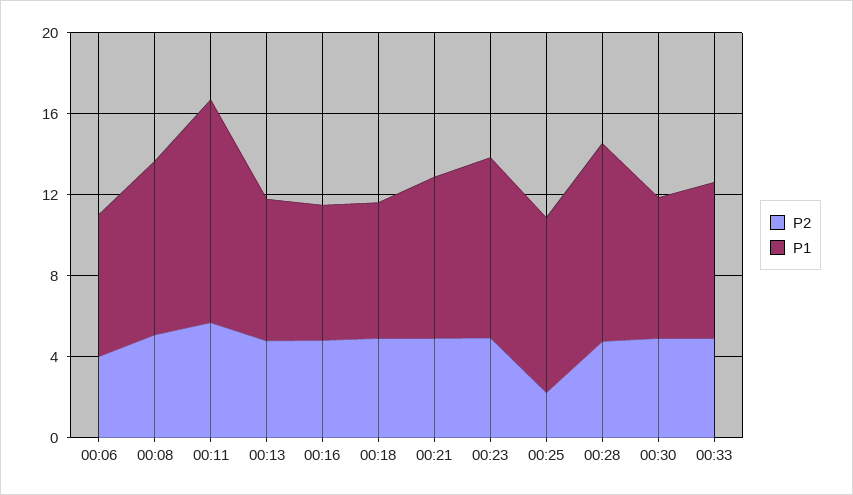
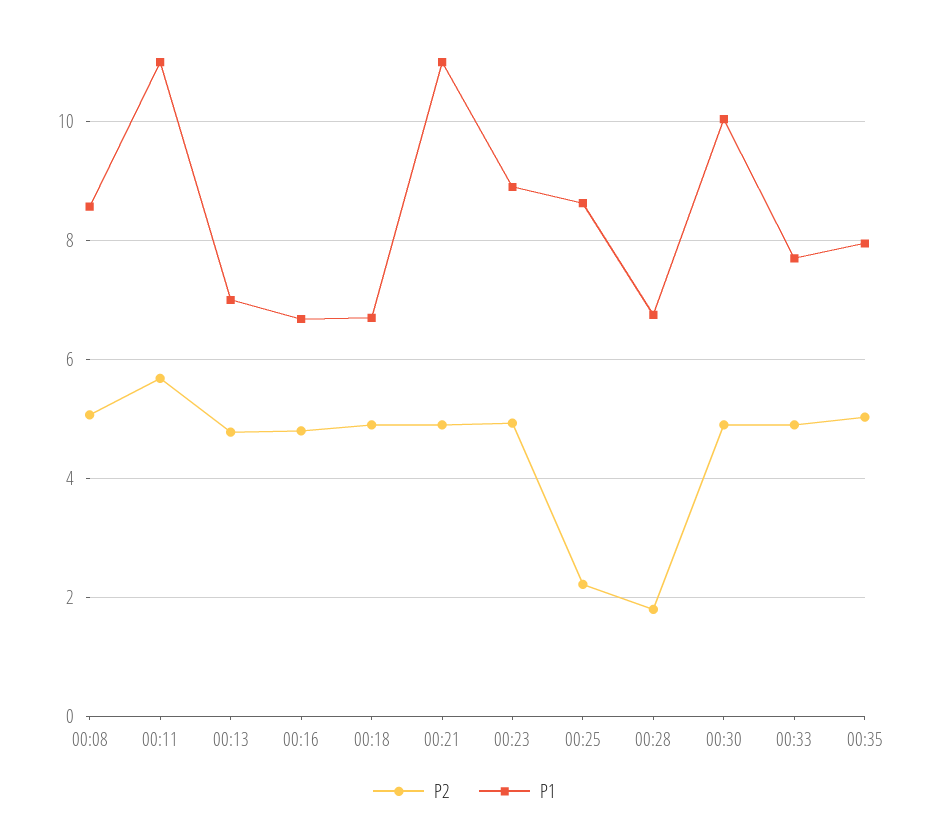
P2, 00:06: 4 -> none
P1, 00:06: 7 -> none
P1, 00:21: 8 -> 11
P2, 00:28: 5 -> 1.8
P1, 00:28: 10 -> 6.8
P1, 00:30: 7 -> 10
P2, 00:35: none -> 5
P1, 00:35: none -> 8

